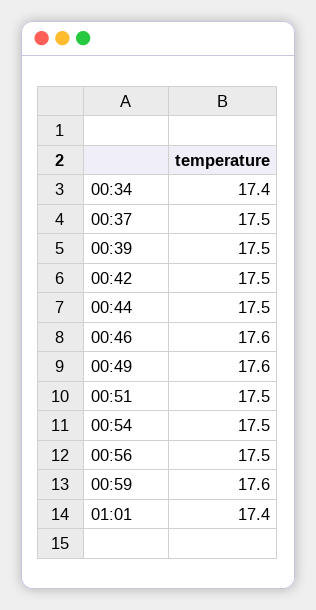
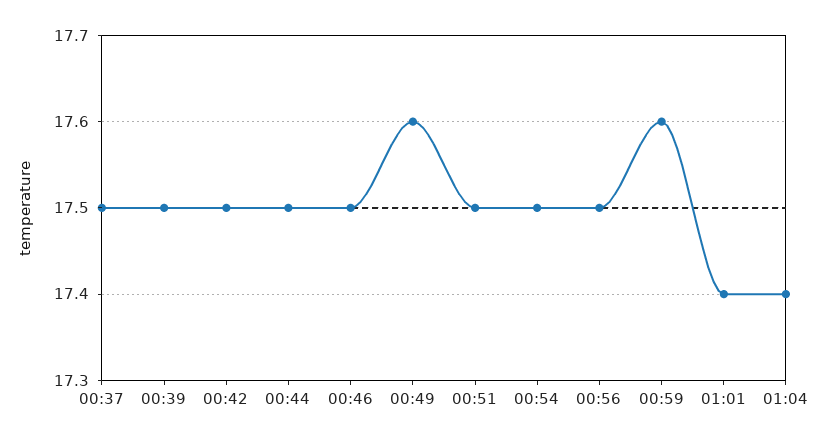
00:34: 17.4 -> none
00:46: 17.6 -> 17.5
01:04: none -> 17.4

